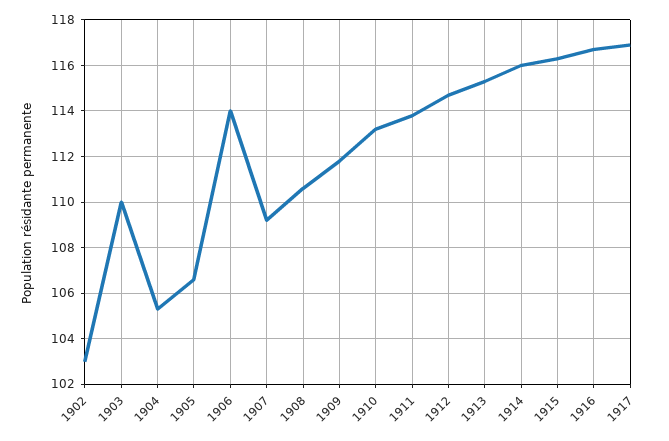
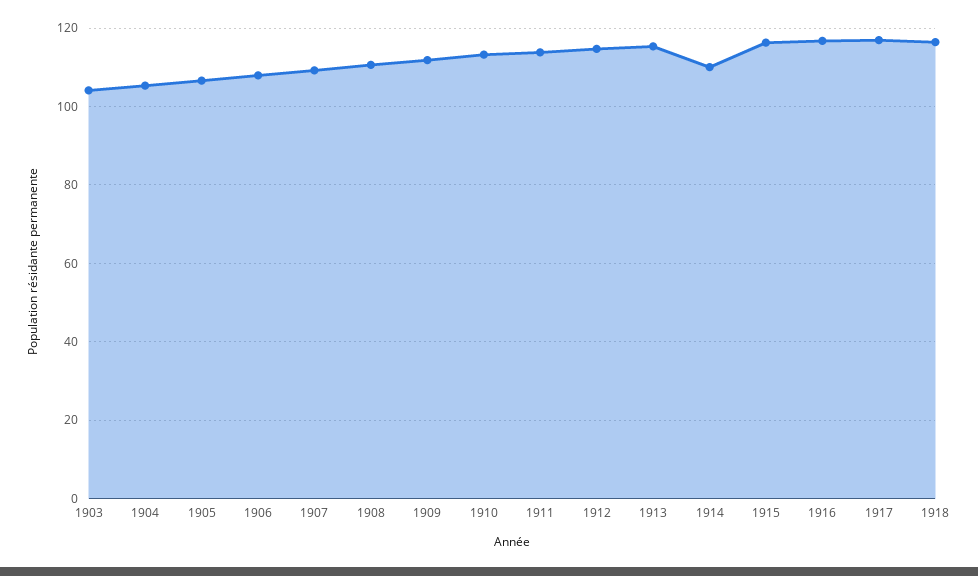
1902: 103 -> none
1903: 110 -> 104
1906: 114 -> 108
1914: 116 -> 110
1918: none -> 116

